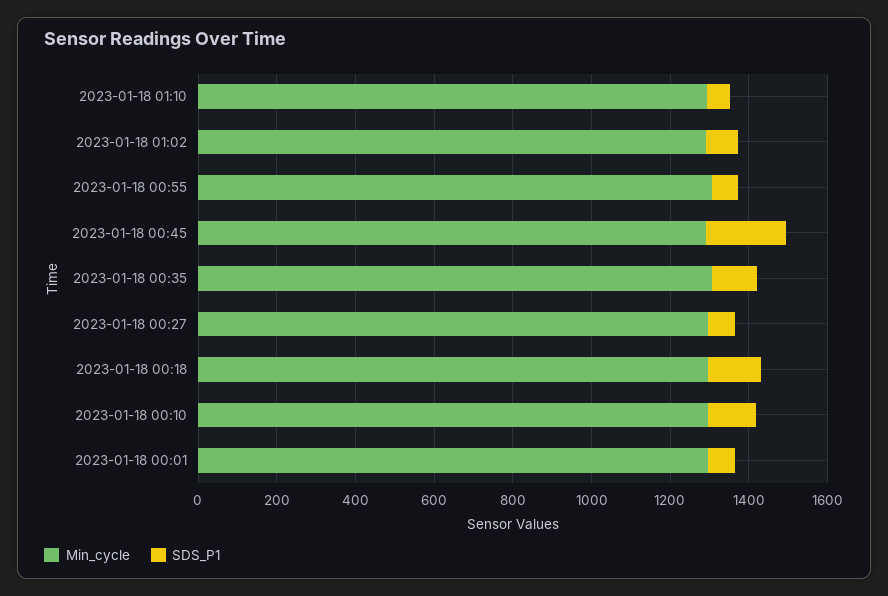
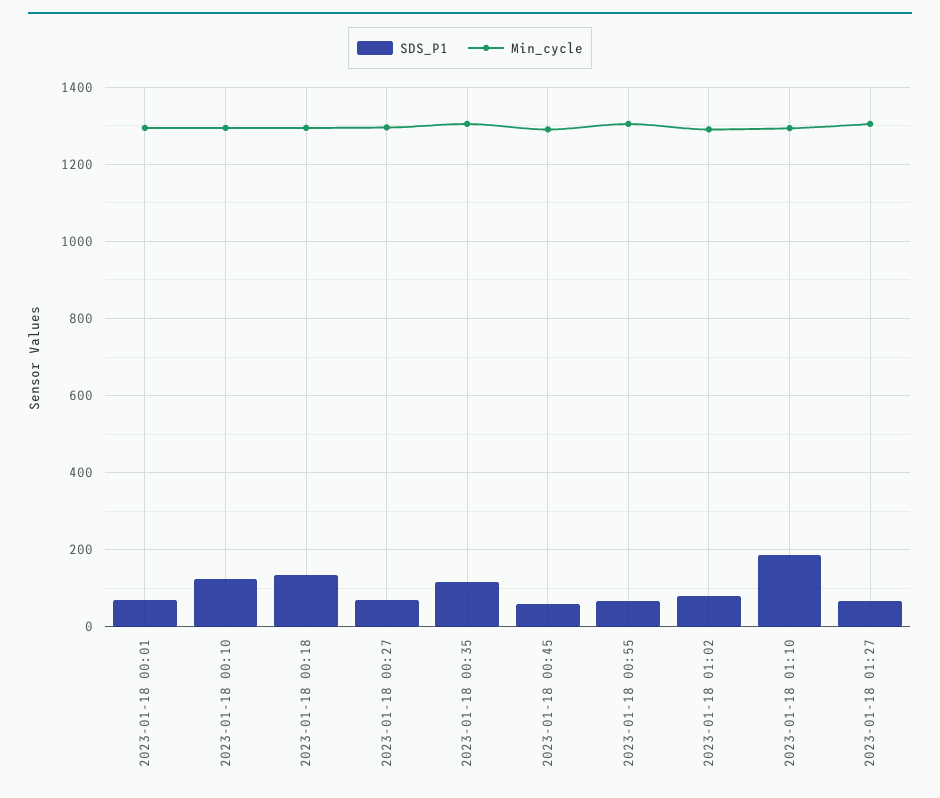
SDS_P1, 2023-01-18 01:10: 50 -> 180
SDS_P1, 2023-01-18 00:45: 200 -> 60
SDS_P1, 2023-01-18 01:27: none -> 60
Min_cycle, 2023-01-18 01:27: none -> 1300

